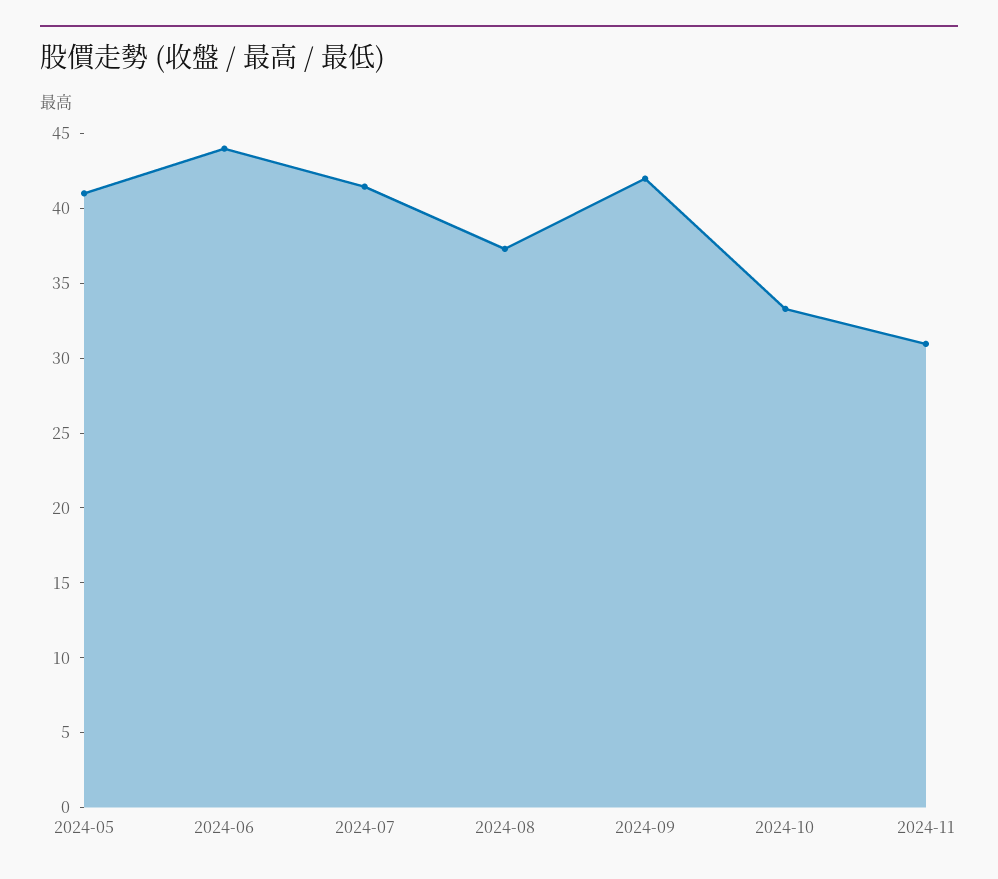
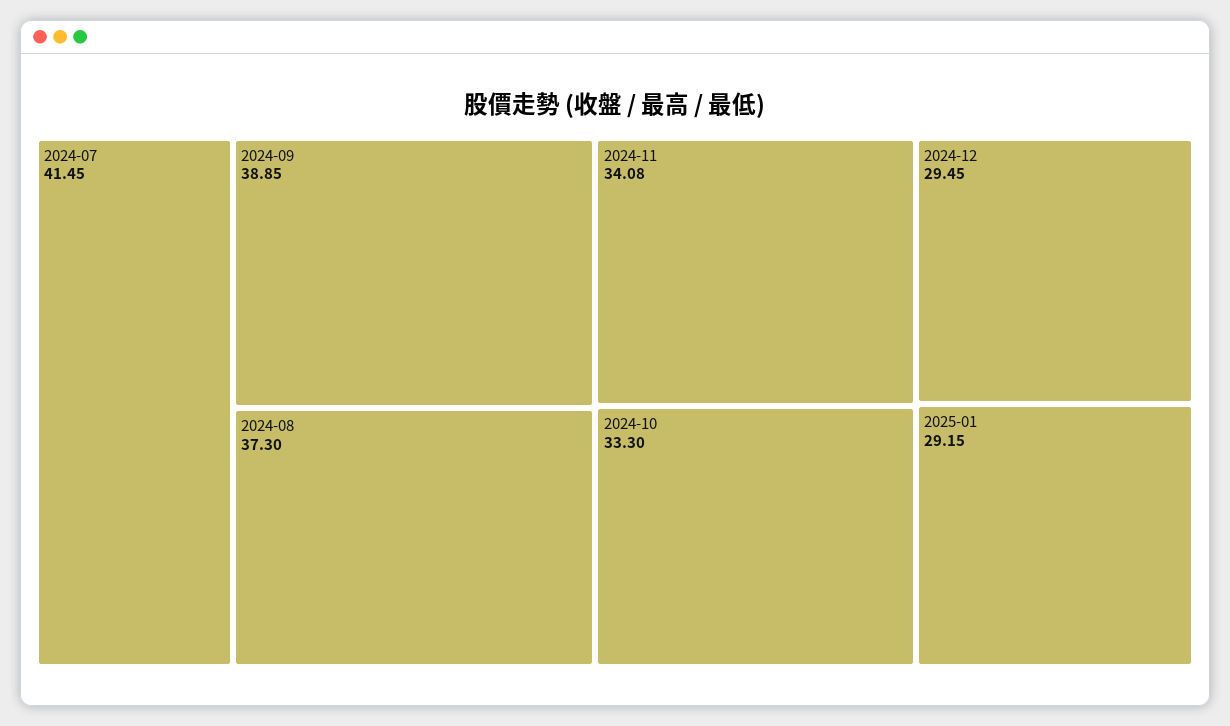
2024-05: 41 -> none
2024-06: 44 -> none
2024-09: 42 -> 38.85
2024-11: 31 -> 34.08
2024-12: none -> 29.45
2025-01: none -> 29.15

